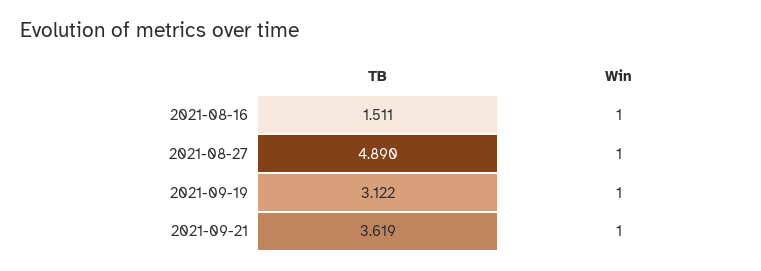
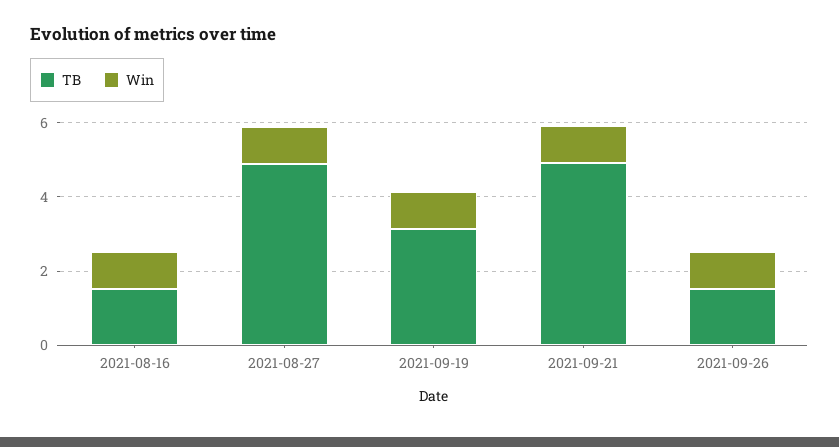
TB, 2021-09-21: 3.619 -> 5
TB, 2021-09-26: none -> 1.5
Win, 2021-09-26: none -> 1

